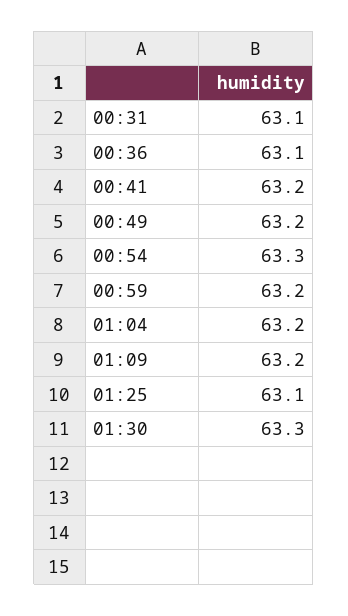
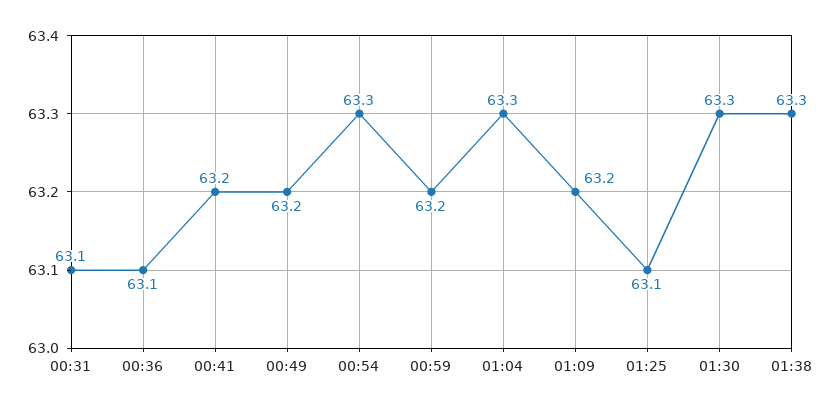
01:04: 63.2 -> 63.3
01:38: none -> 63.3

